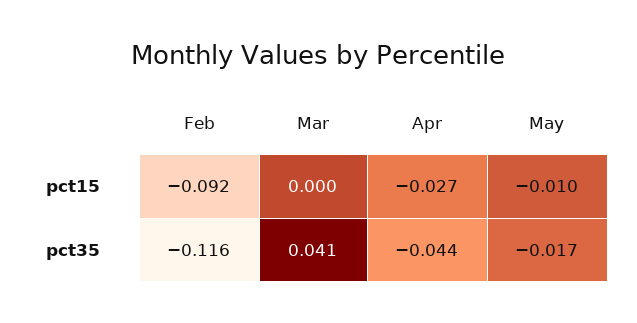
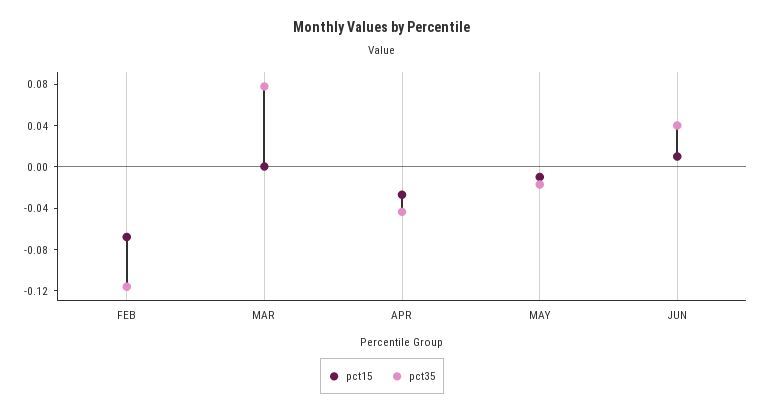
pct15, Feb: -0.092 -> -0.07
pct35, Mar: 0.041 -> 0.08
pct15, JUN: none -> 0.01
pct35, JUN: none -> 0.04

